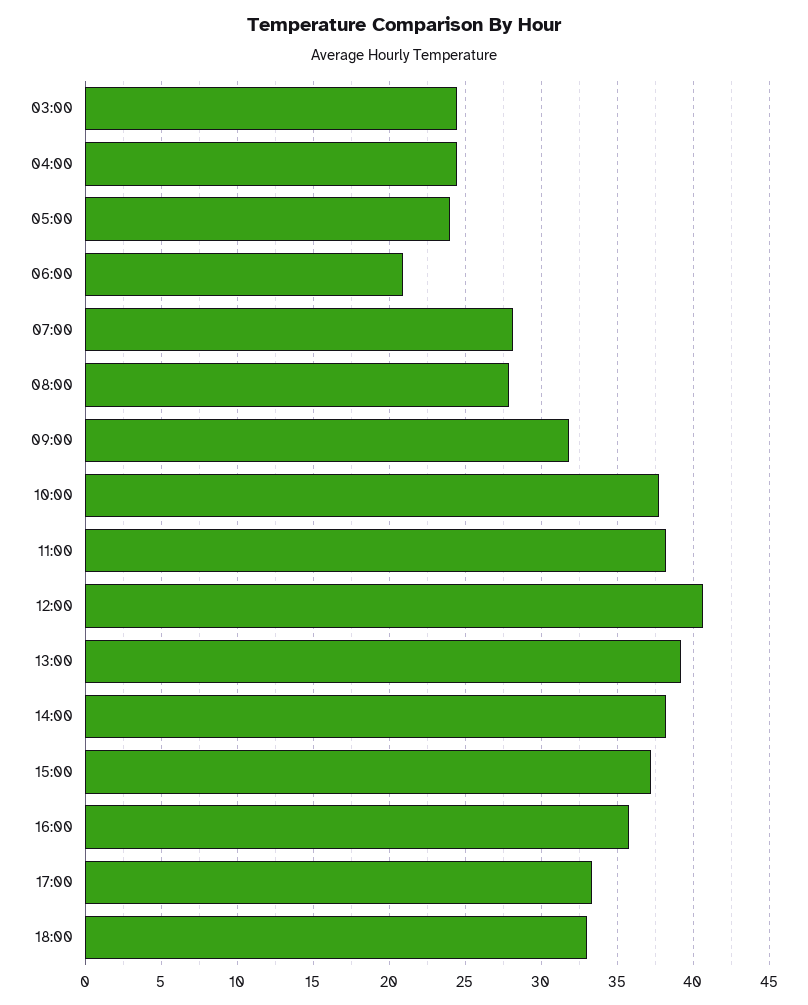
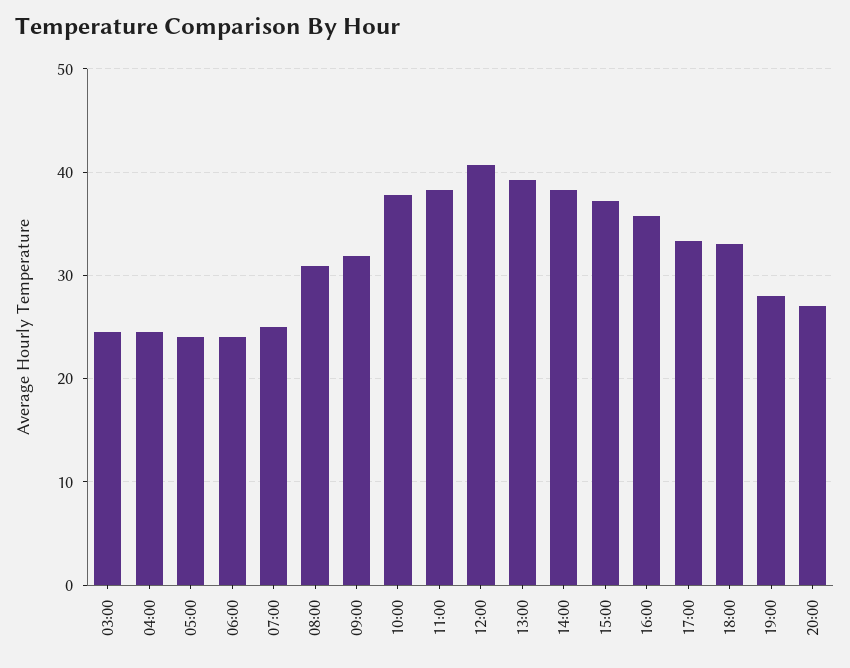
06:00: 21 -> 24
07:00: 28 -> 25
08:00: 28 -> 31
19:00: none -> 28
20:00: none -> 27

